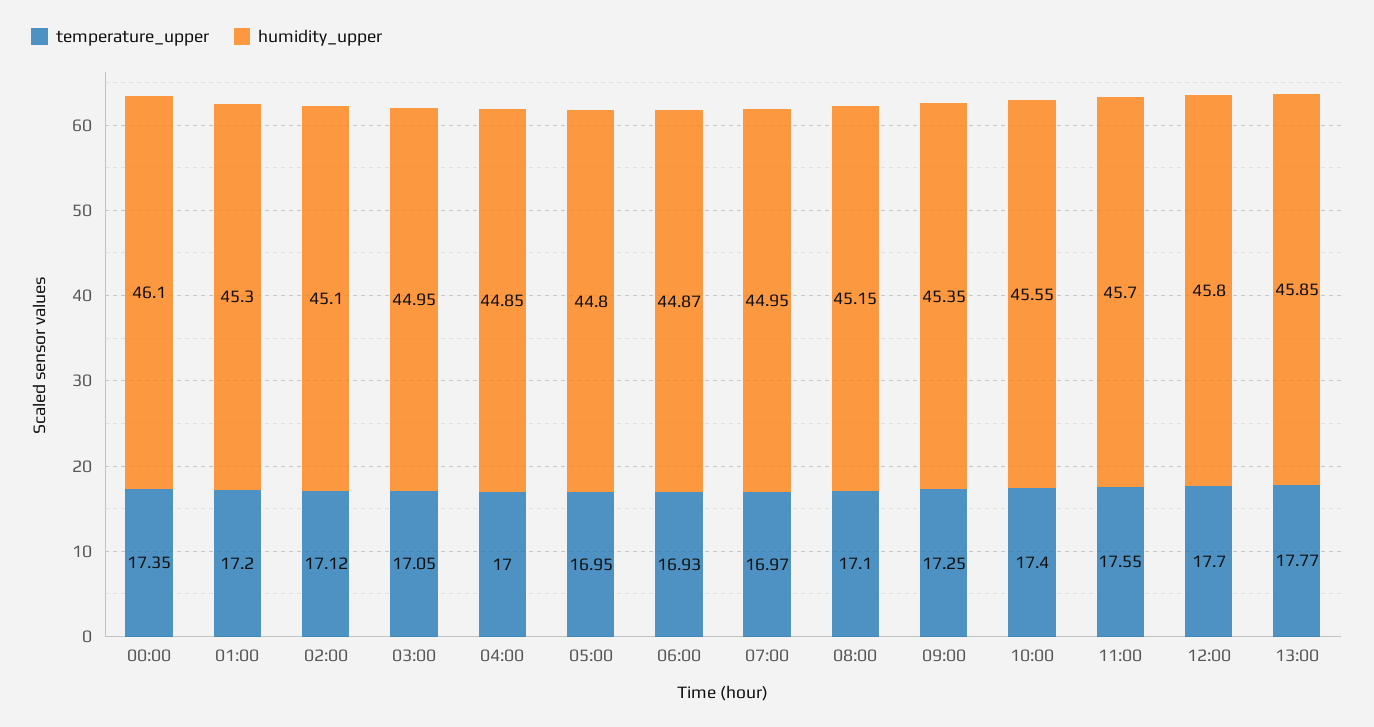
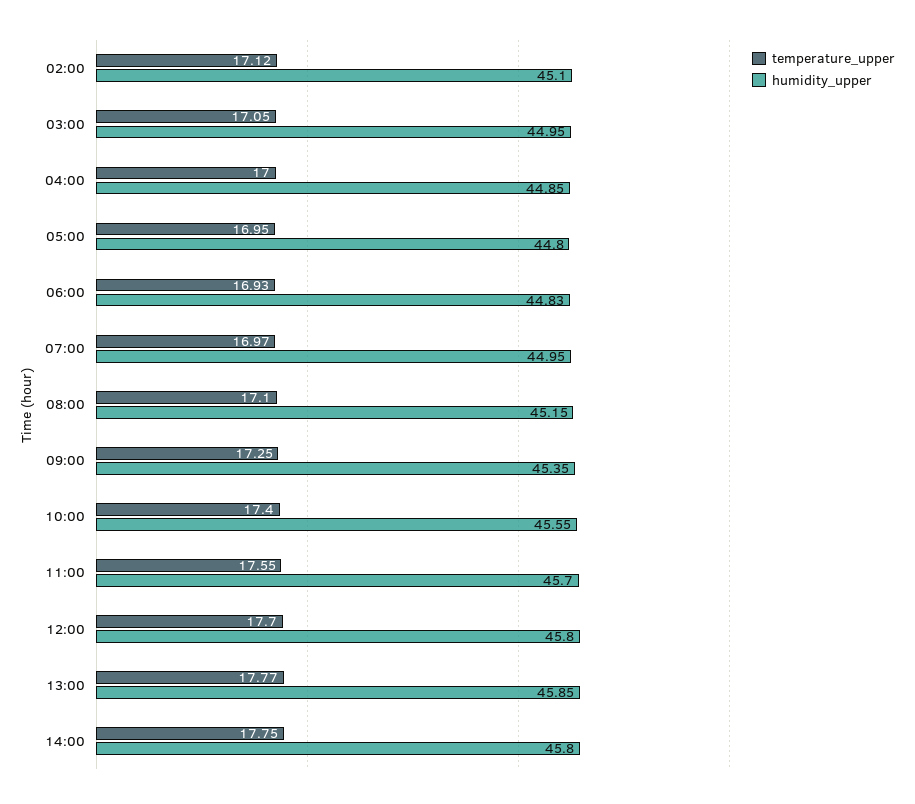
temperature_upper, 00:00: 17.35 -> none
humidity_upper, 00:00: 46.1 -> none
temperature_upper, 01:00: 17.2 -> none
humidity_upper, 01:00: 45.3 -> none
humidity_upper, 06:00: 44.87 -> 44.83
temperature_upper, 14:00: none -> 17.75
humidity_upper, 14:00: none -> 45.8

